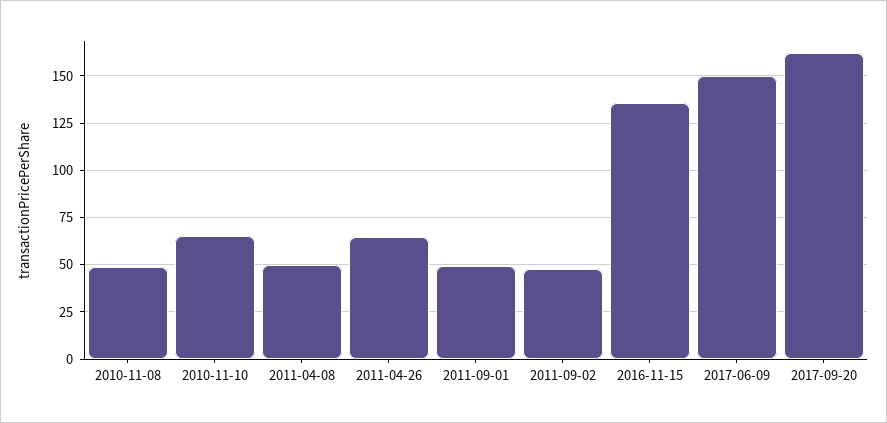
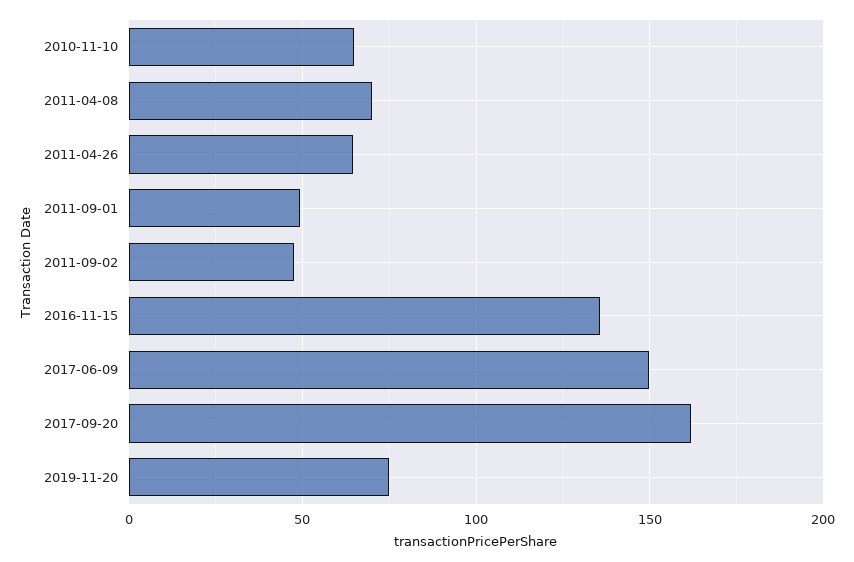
2010-11-08: 50 -> none
2011-04-08: 50 -> 70
2019-11-20: none -> 75

